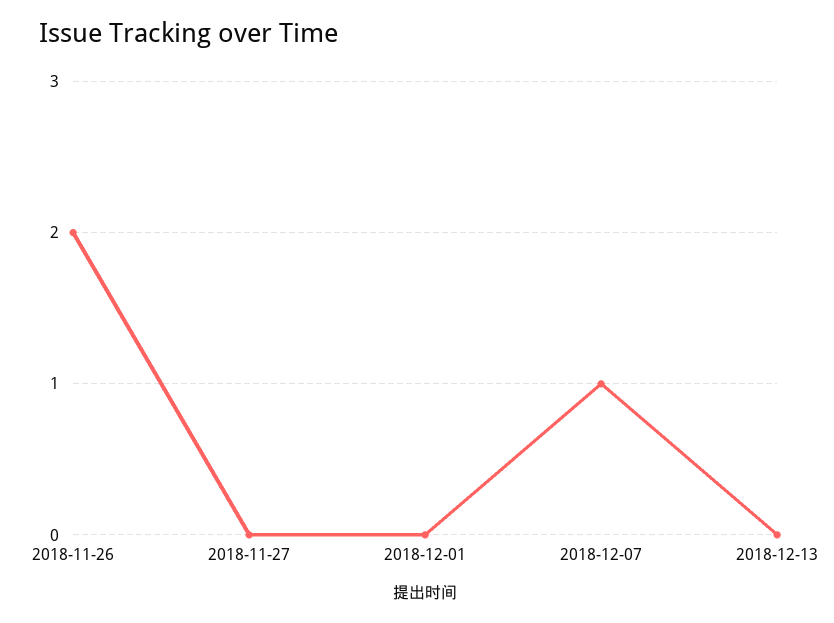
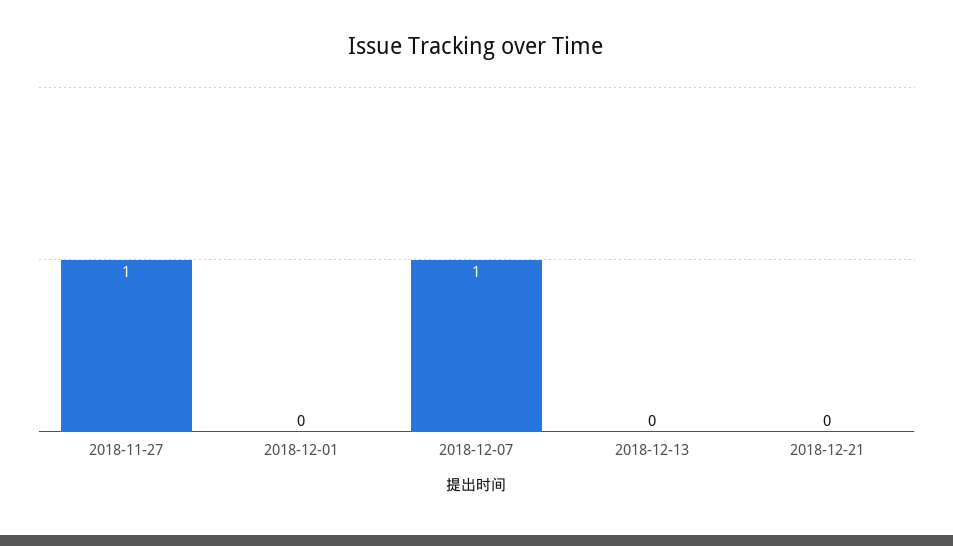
2018-11-26: 2 -> none
2018-11-27: 0 -> 1
2018-12-21: none -> 0

